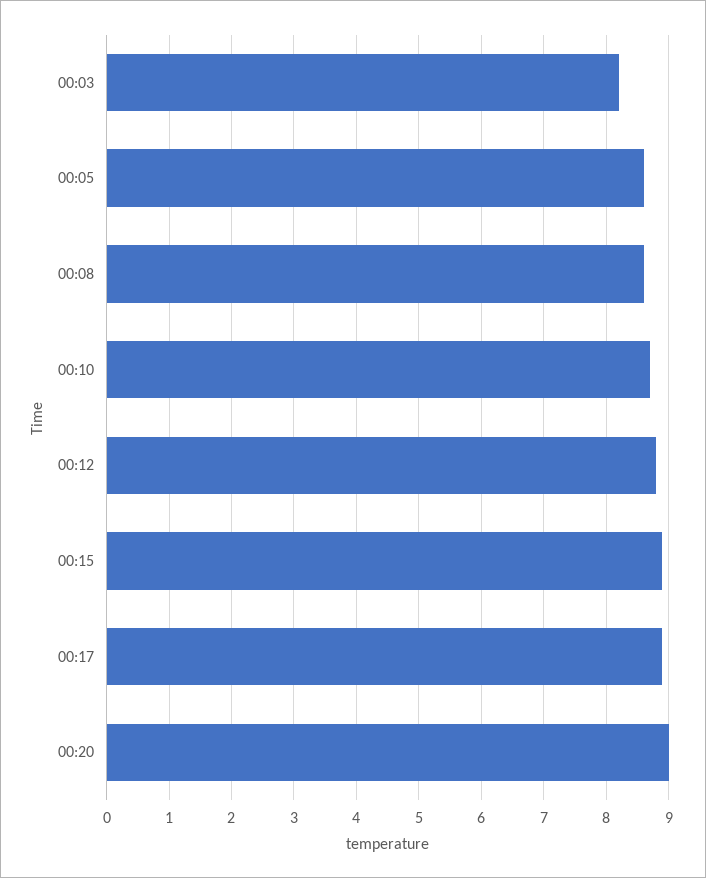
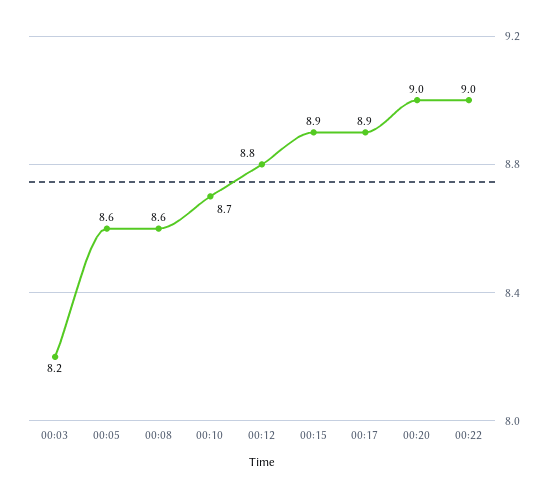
00:22: none -> 9

